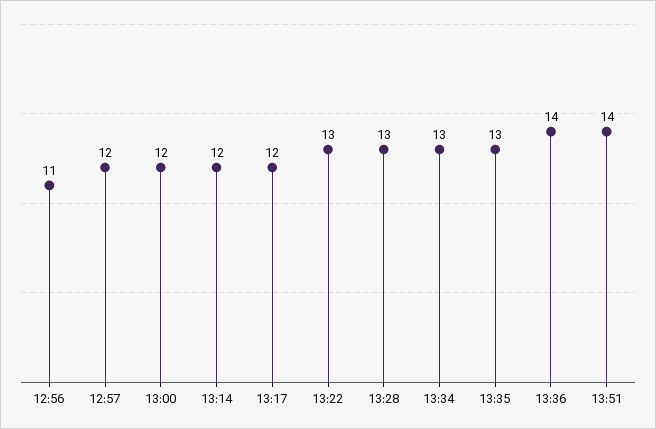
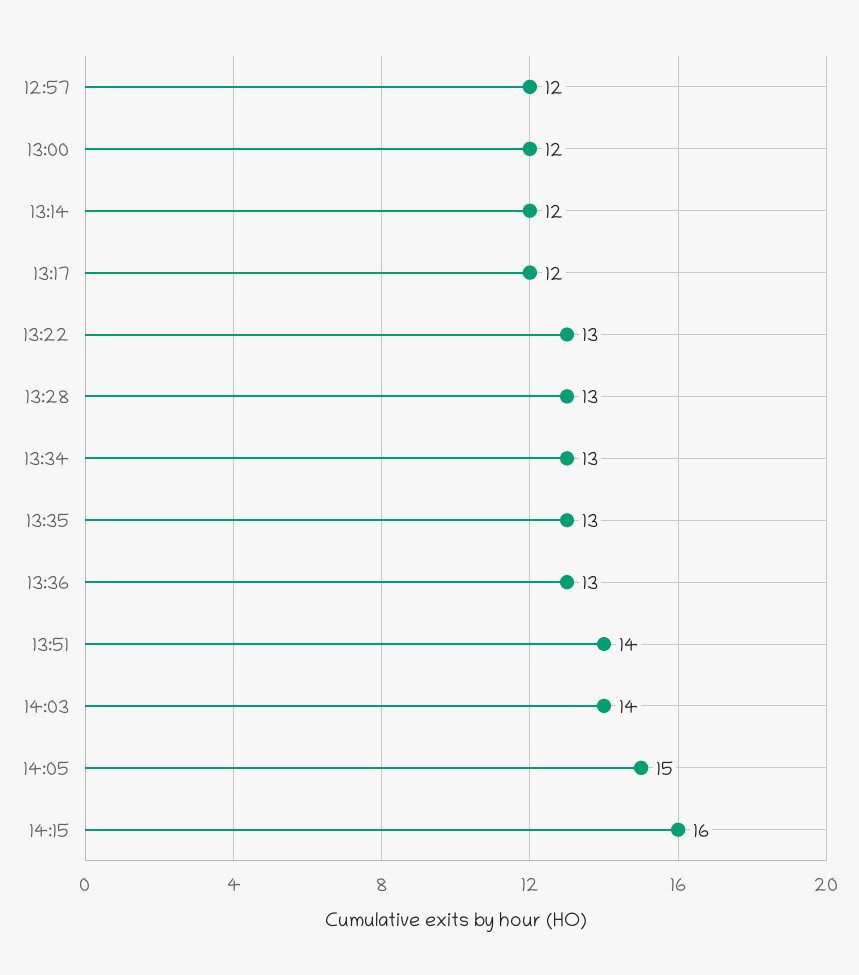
12:56: 11 -> none
13:36: 14 -> 13
14:03: none -> 14
14:05: none -> 15
14:15: none -> 16

